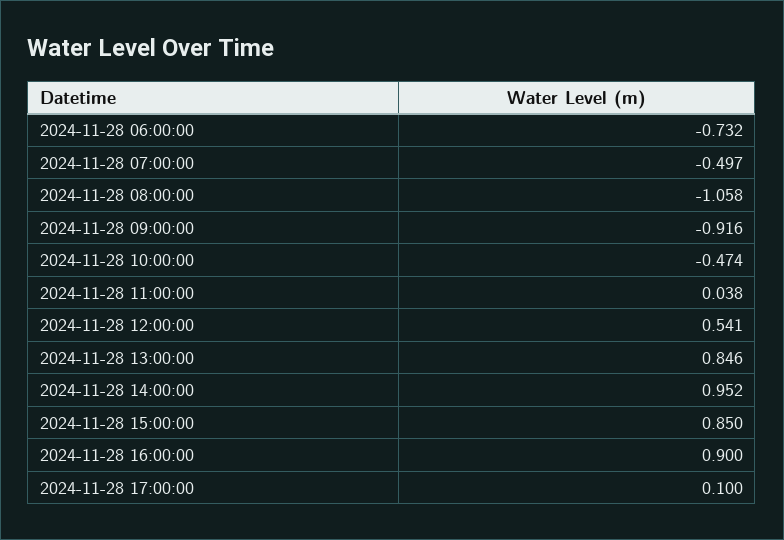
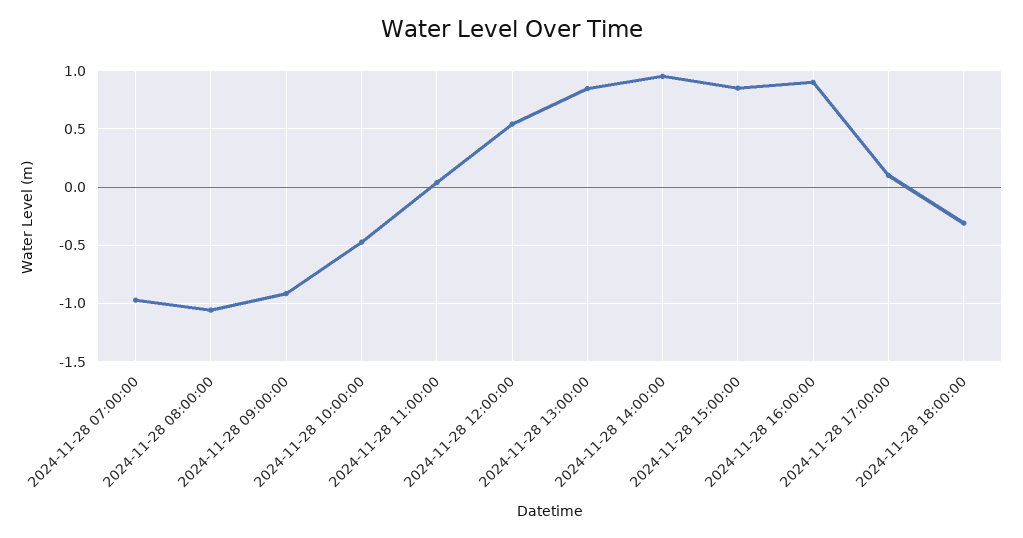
2024-11-28 06:00:00: -0.732 -> none
2024-11-28 07:00:00: -0.497 -> -1
2024-11-28 18:00:00: none -> -0.3

